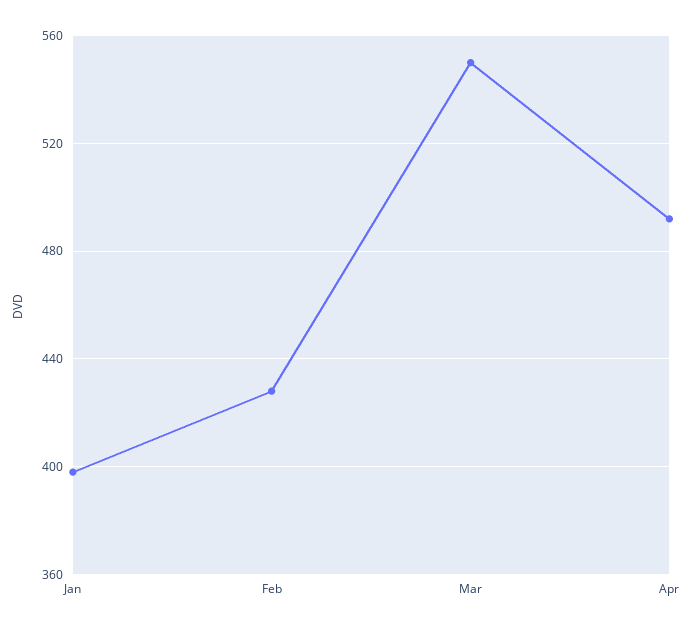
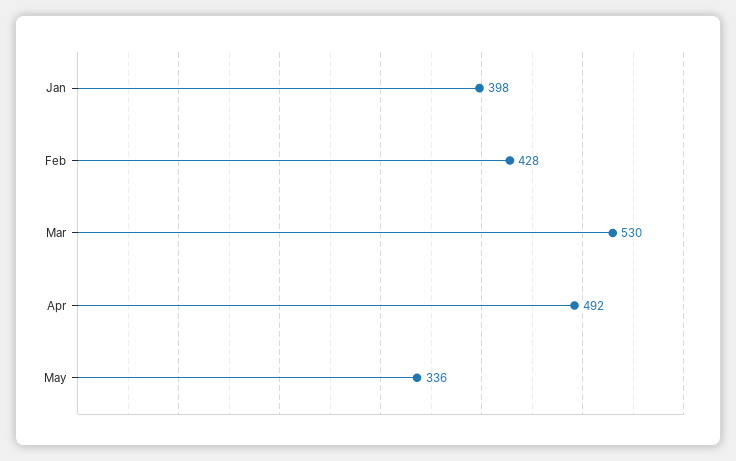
Mar: 550 -> 530
May: none -> 336

